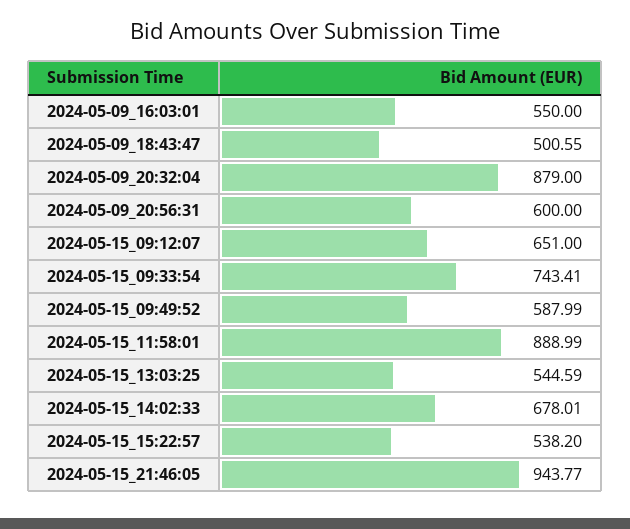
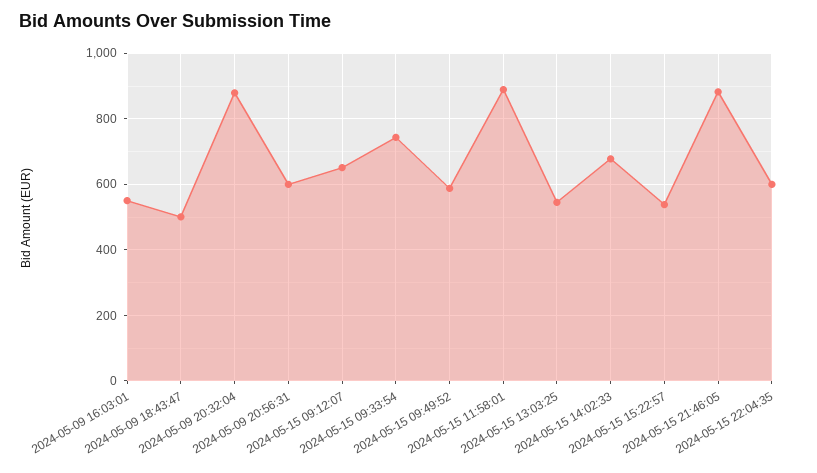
2024-05-15_21:46:05: 943.77 -> 880
2024-05-15 22:04:35: none -> 600

